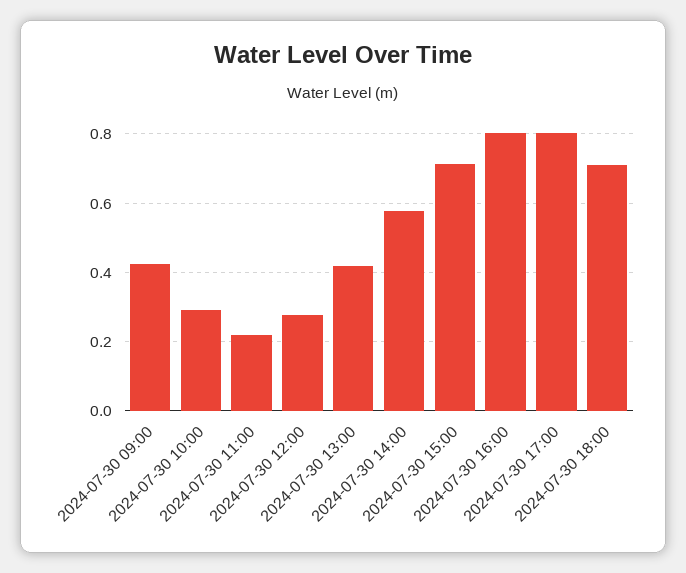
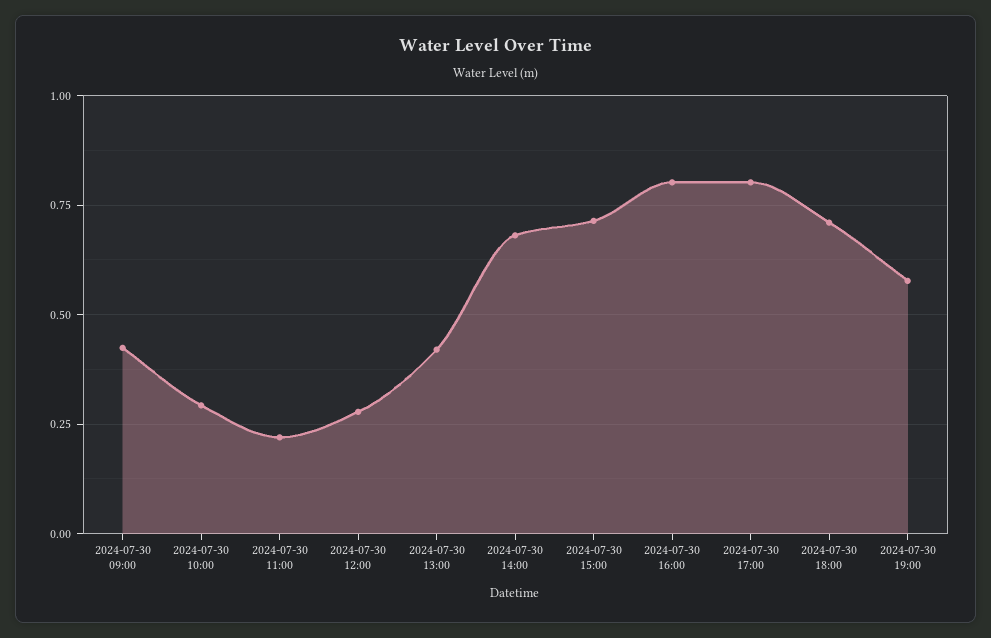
2024-07-30 14:00: 0.58 -> 0.675
2024-07-30 19:00: none -> 0.575

